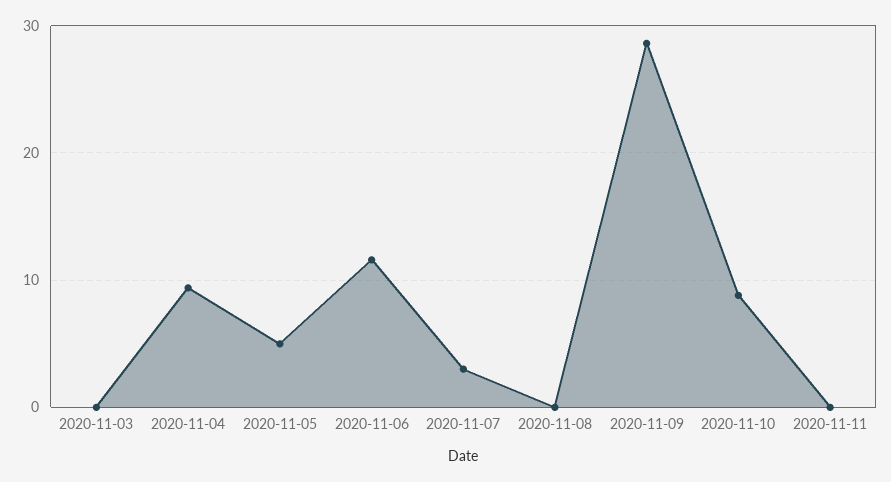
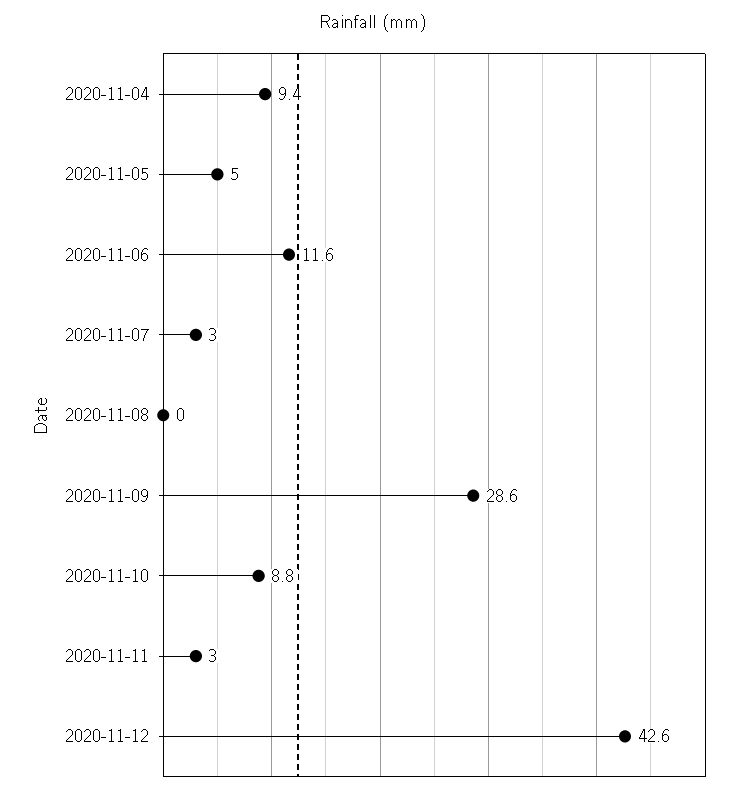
2020-11-03: 0 -> none
2020-11-11: 0 -> 3
2020-11-12: none -> 42.6

